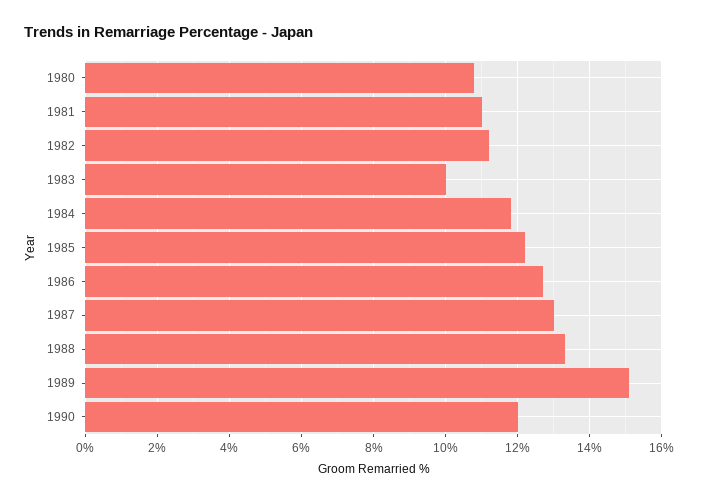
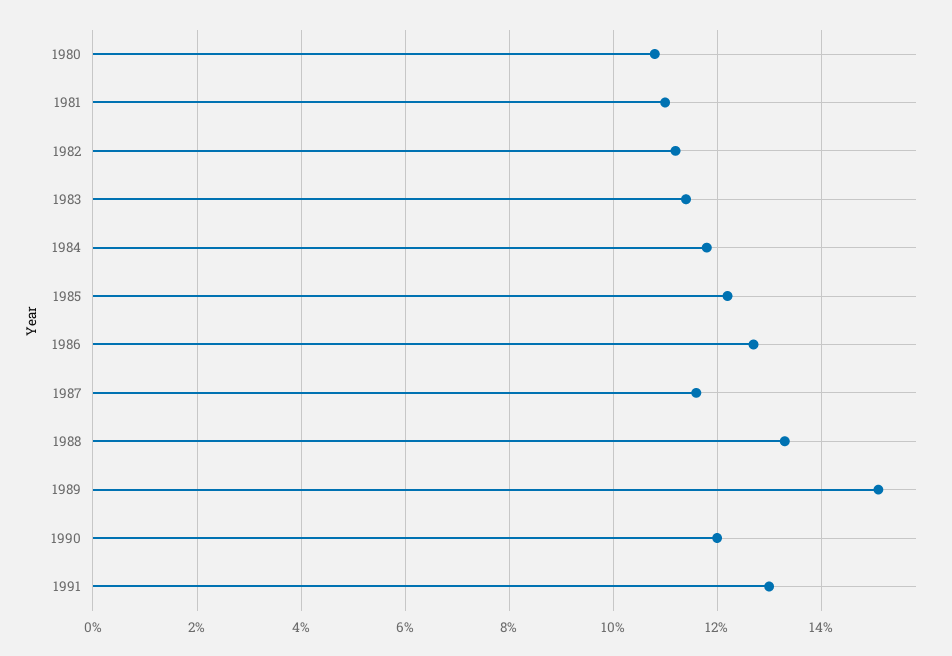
1983: 10 -> 11.5
1987: 13 -> 11.5
1991: none -> 13

